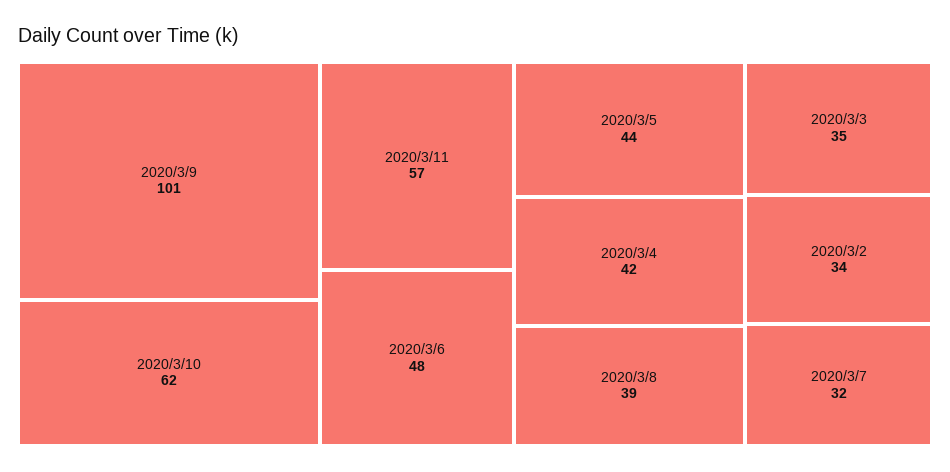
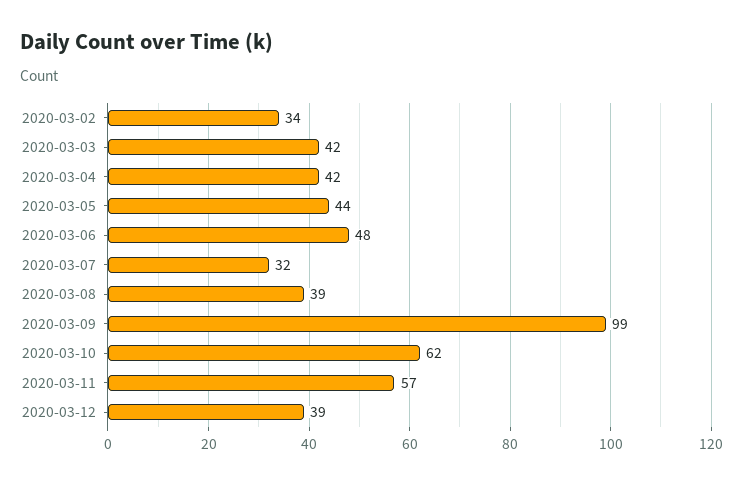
2020/3/9: 101 -> 99
2020/3/3: 35 -> 42
2020-03-12: none -> 39

